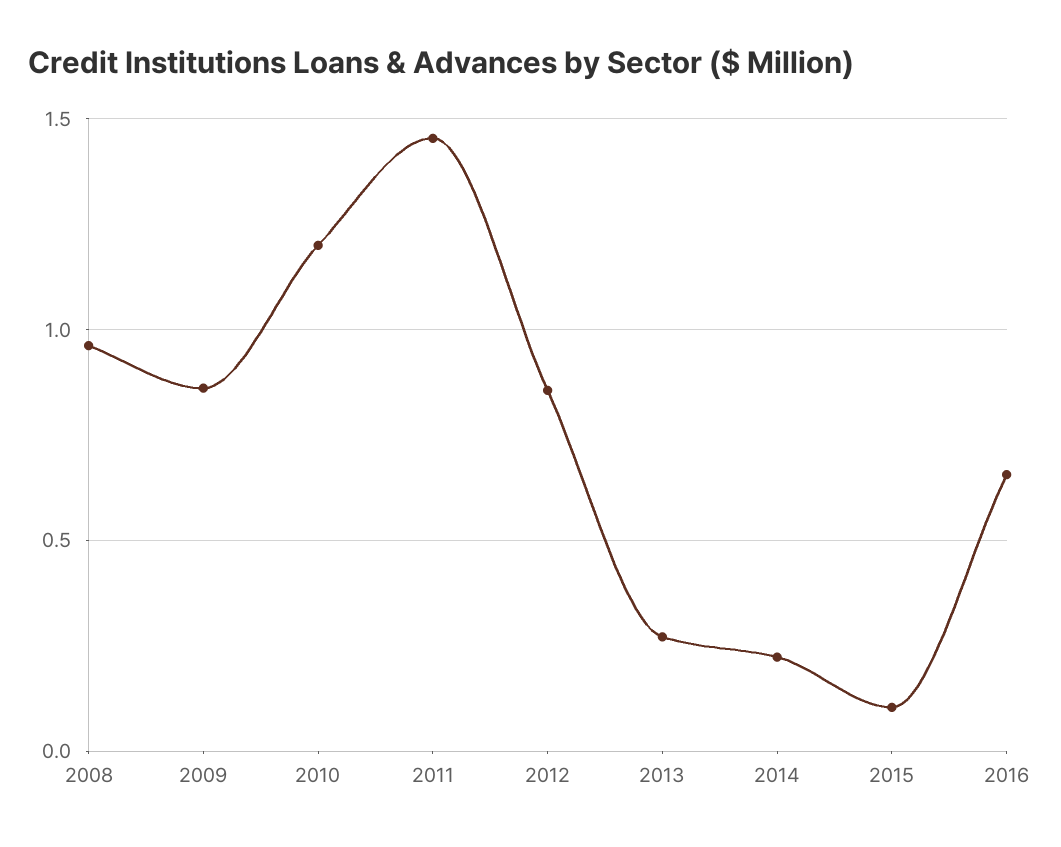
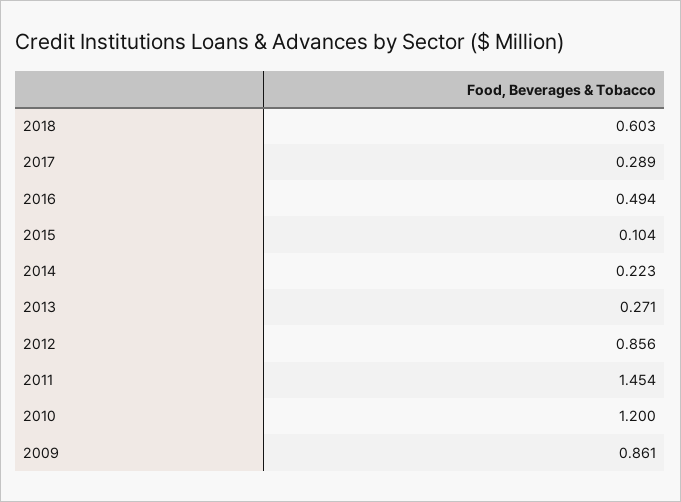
2008: 0.95 -> none
2016: 0.65 -> 0.494
2018: none -> 0.603
2017: none -> 0.289

